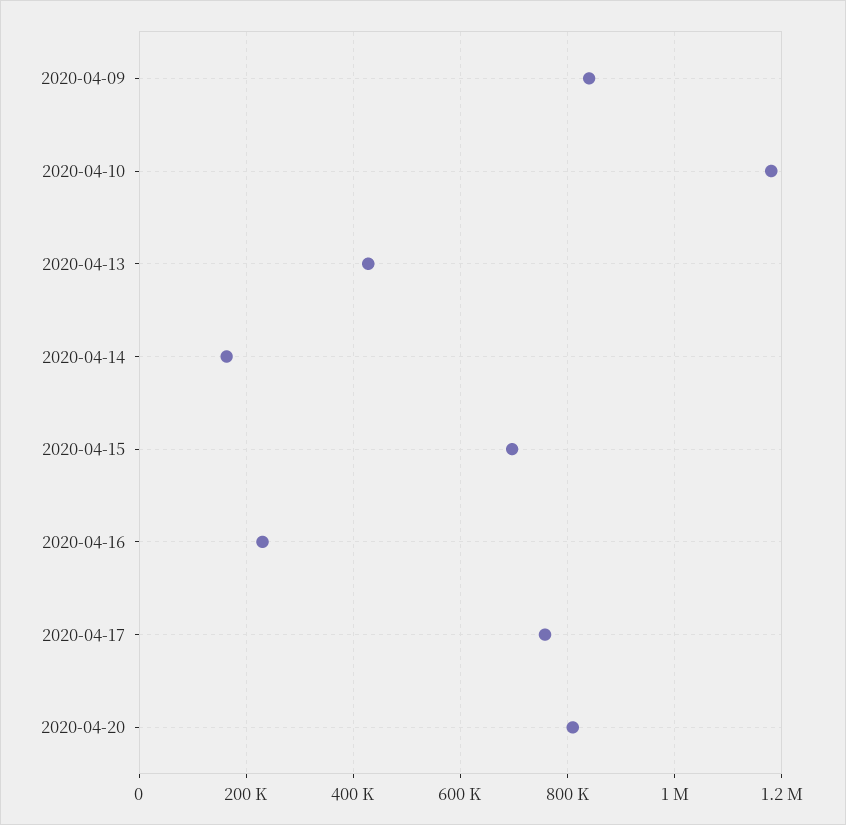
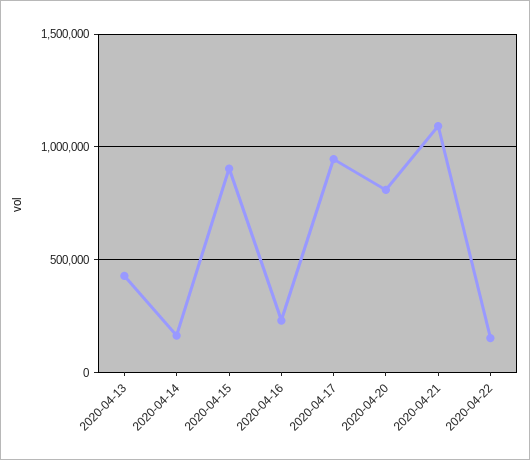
2020-04-09: 840000 -> none
2020-04-10: 1180000 -> none
2020-04-15: 700000 -> 900000
2020-04-17: 760000 -> 950000
2020-04-21: none -> 1100000
2020-04-22: none -> 150000

